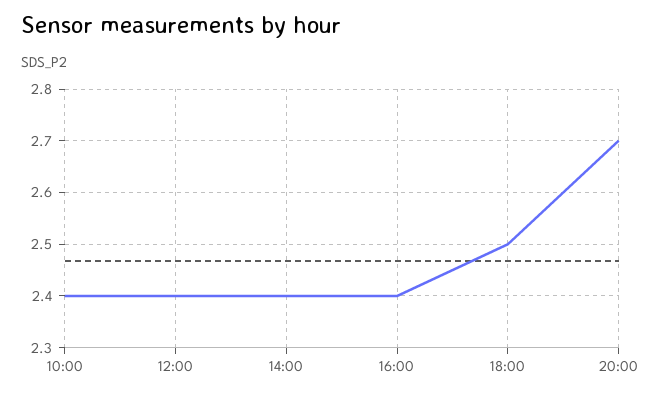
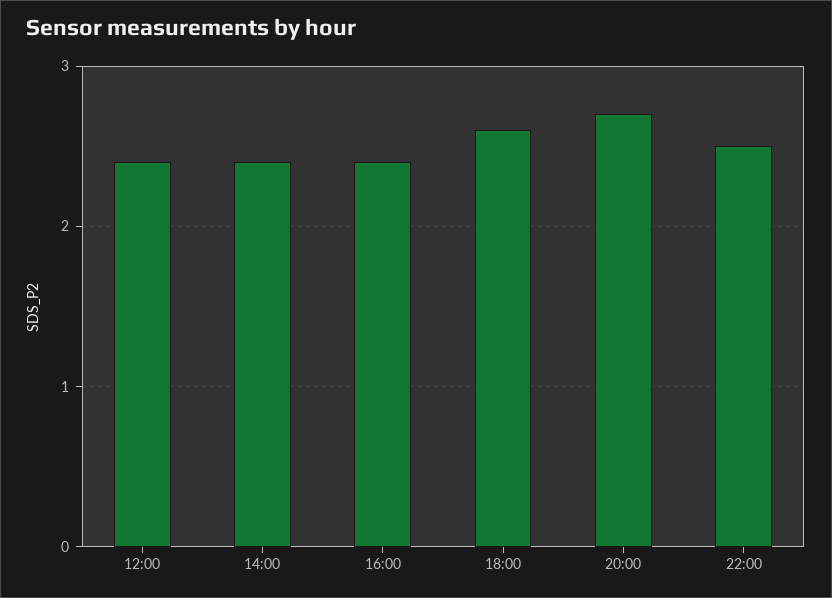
10:00: 2.4 -> none
18:00: 2.5 -> 2.6
22:00: none -> 2.5

